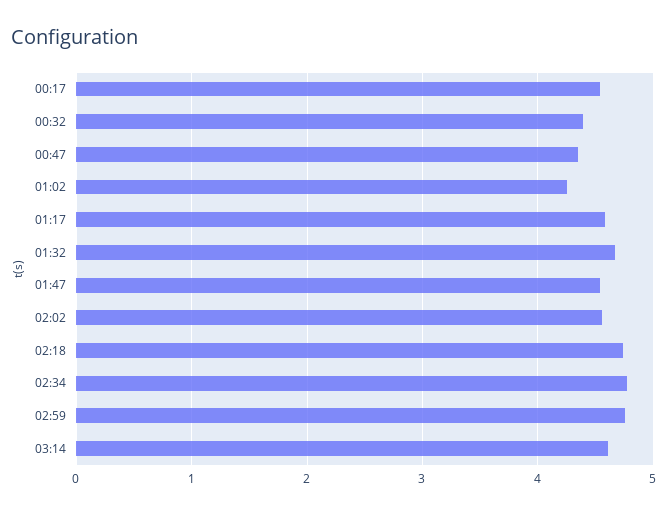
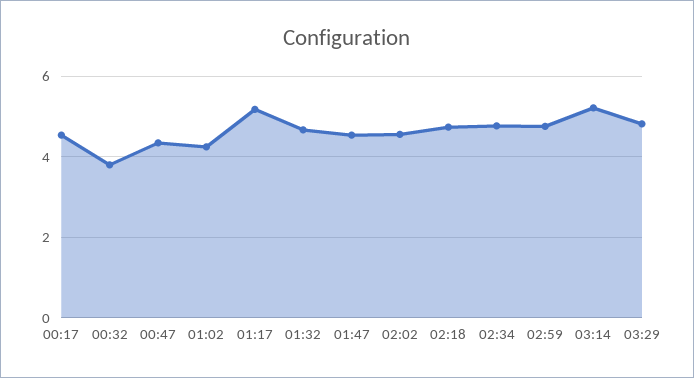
00:32: 4.4 -> 3.8
01:17: 4.6 -> 5.2
03:14: 4.6 -> 5.2
03:29: none -> 4.8

